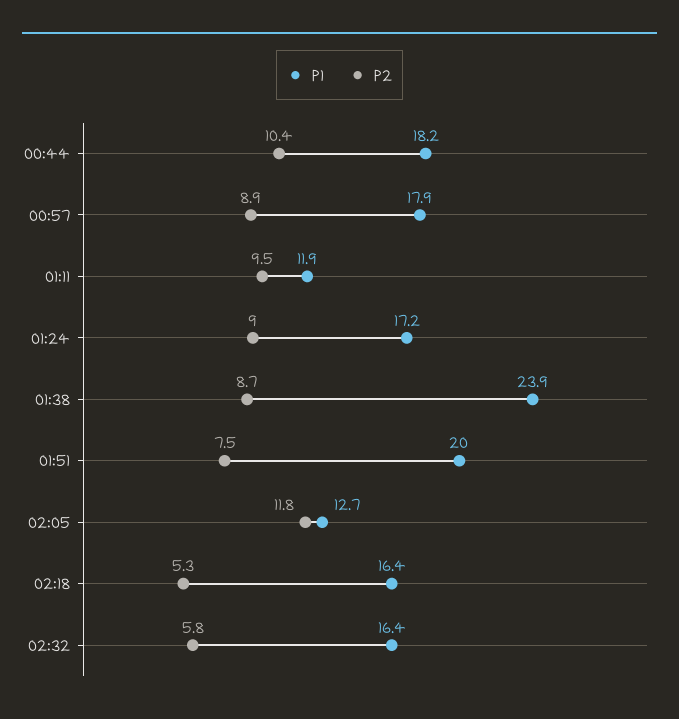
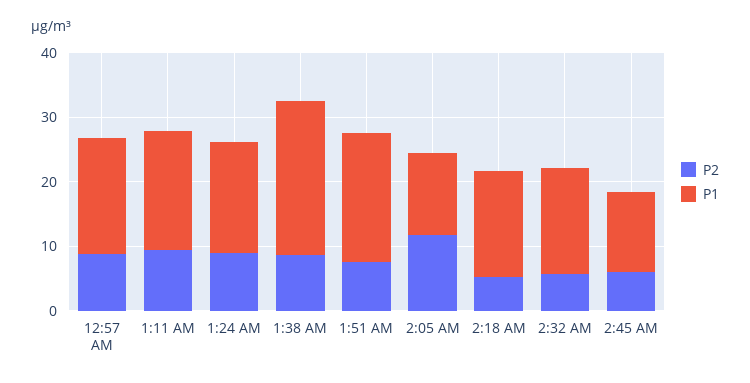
P1, 00:44: 18.2 -> none
P2, 00:44: 10.4 -> none
P1, 01:11: 11.9 -> 18
P2, 2:45 AM: none -> 6
P1, 2:45 AM: none -> 12

